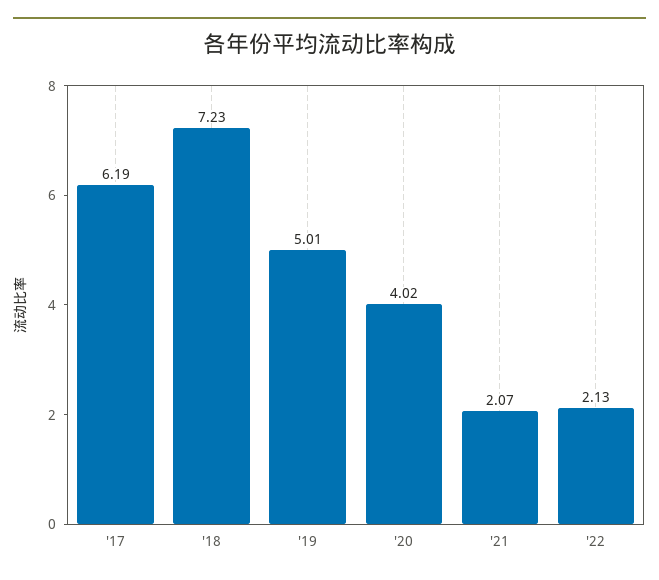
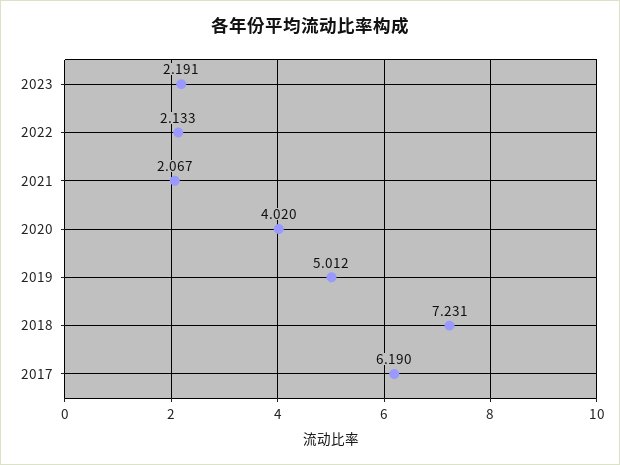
2023: none -> 2.191

